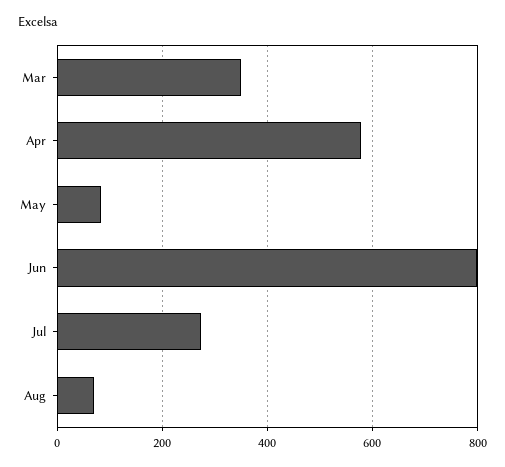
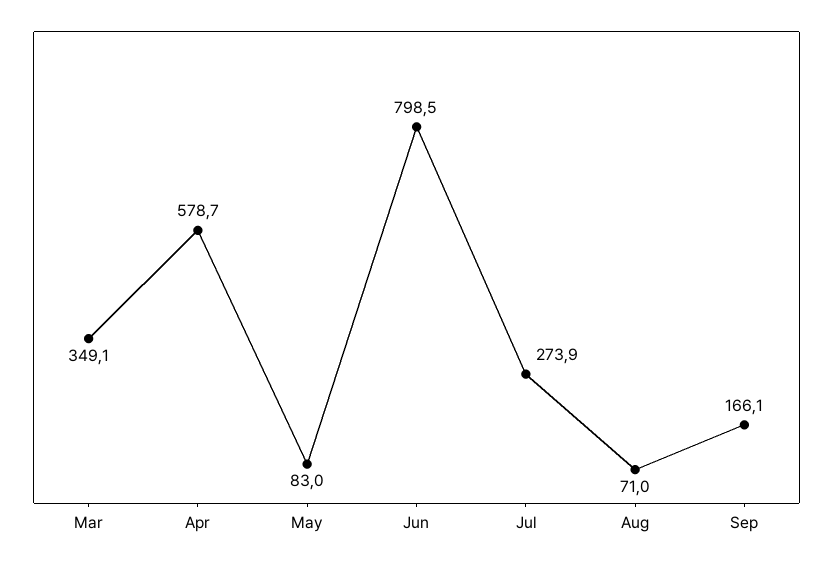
Sep: none -> 166.1

